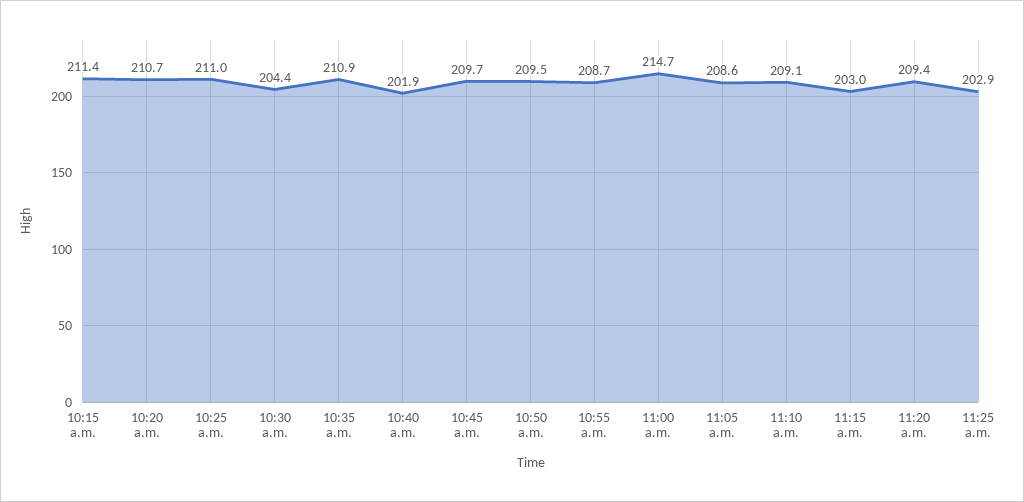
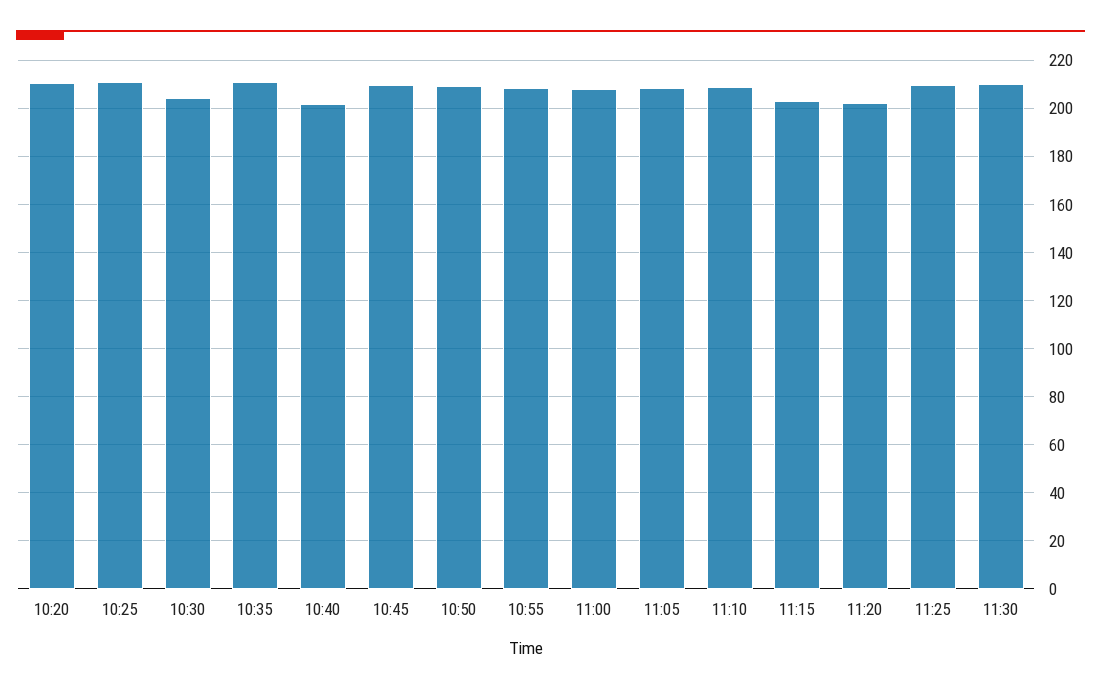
10:15 a.m.: 211.4 -> none
11:00 a.m.: 214.7 -> 207.5
11:20 a.m.: 209.4 -> 202.5
11:25 a.m.: 202.9 -> 210
11:30: none -> 210

